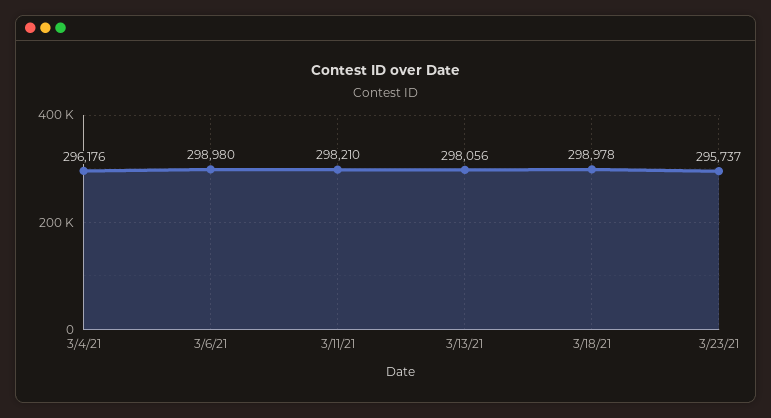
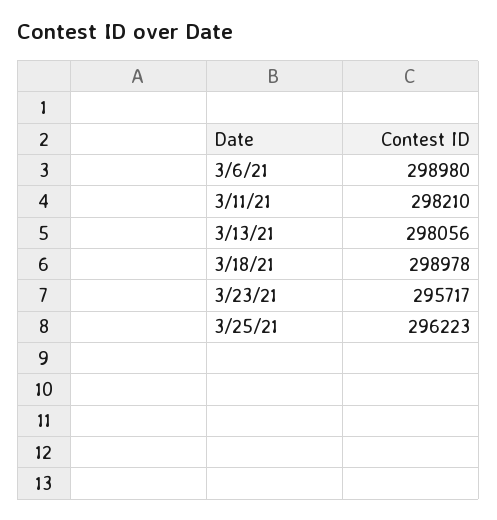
3/4/21: 296176 -> none
3/23/21: 295737 -> 295717
3/25/21: none -> 296223

